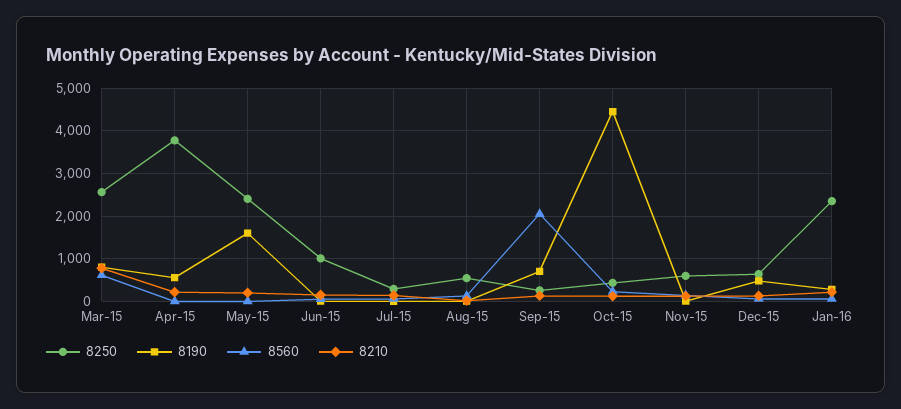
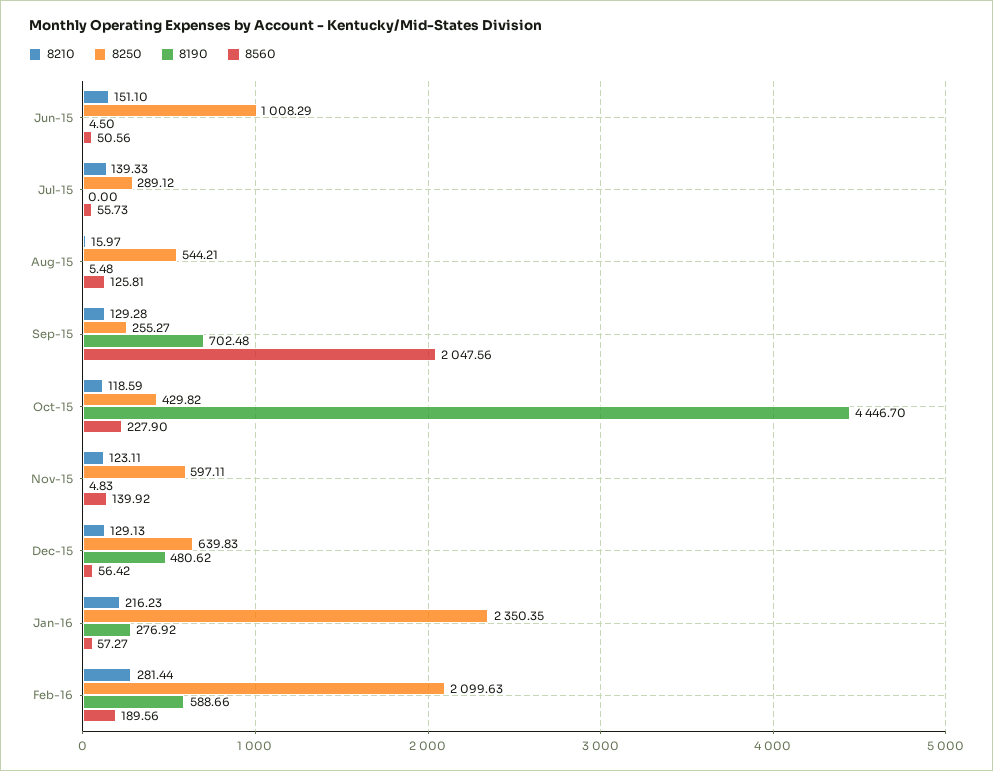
8250, Mar-15: 2600 -> none
8190, Mar-15: 800 -> none
8560, Mar-15: 600 -> none
8210, Mar-15: 800 -> none
8250, Apr-15: 3800 -> none
8190, Apr-15: 600 -> none
8560, Apr-15: 0 -> none
8210, Apr-15: 200 -> none
8250, May-15: 2400 -> none
8190, May-15: 1600 -> none
8560, May-15: 0 -> none
8210, May-15: 200 -> none
8210, Feb-16: none -> 281.44
8250, Feb-16: none -> 2099.63
8190, Feb-16: none -> 588.66
8560, Feb-16: none -> 189.56

